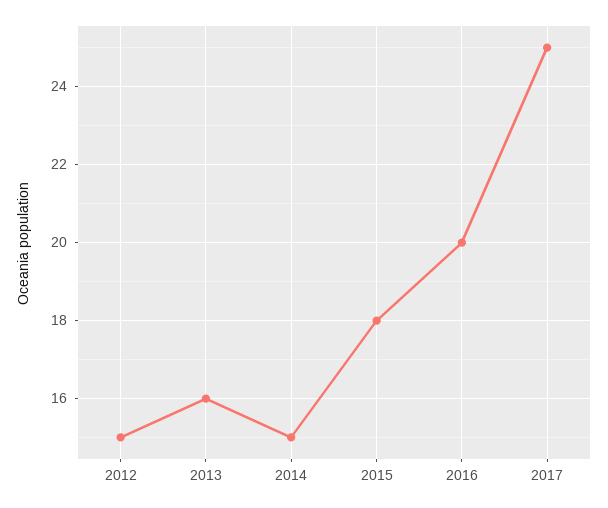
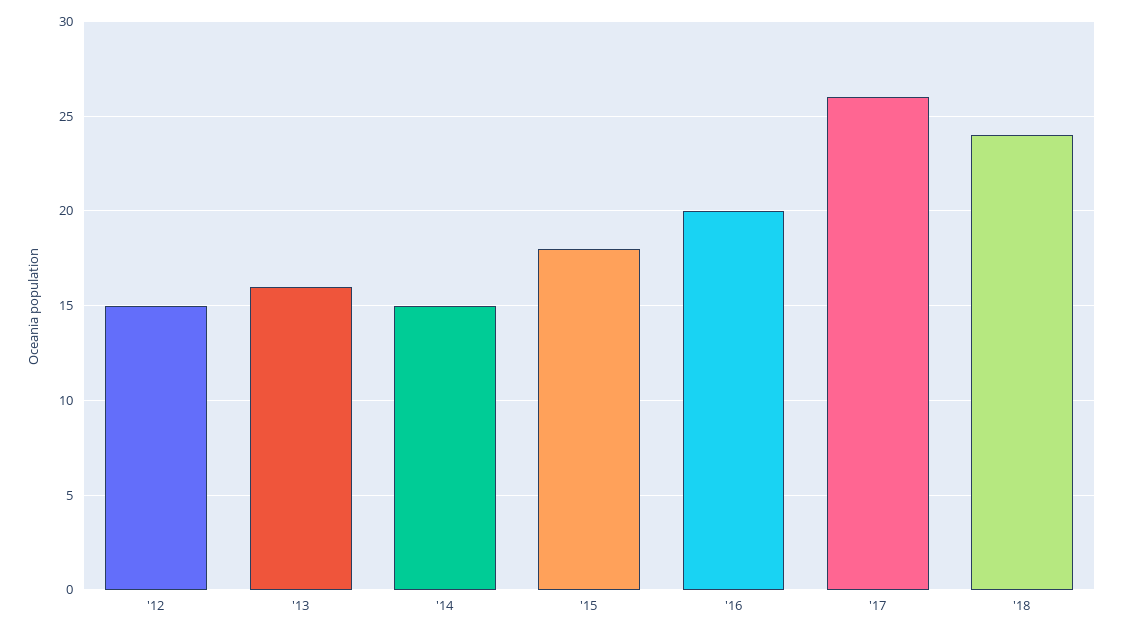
2017: 25 -> 26
'18: none -> 24

